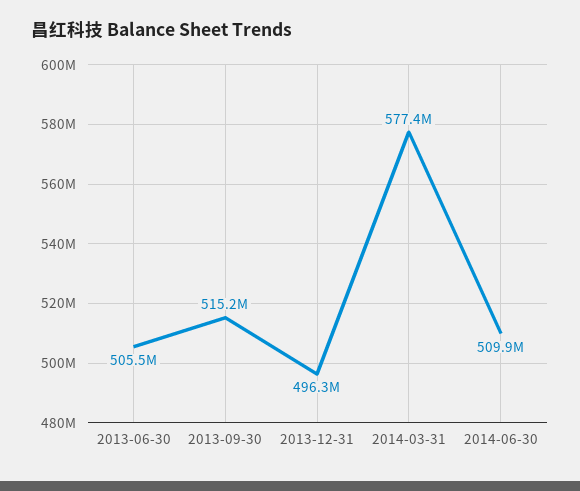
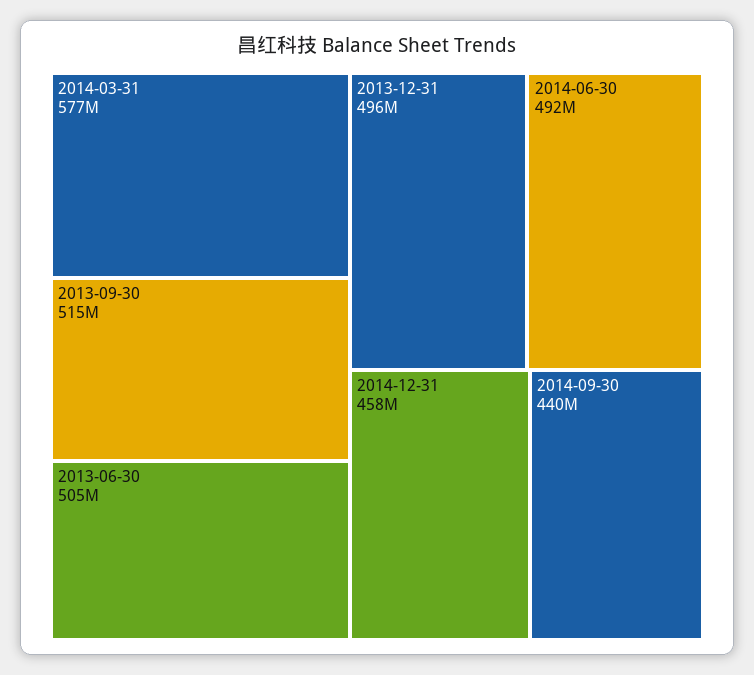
2014-06-30: 509900000 -> 492000000
2014-12-31: none -> 458000000
2014-09-30: none -> 440000000

